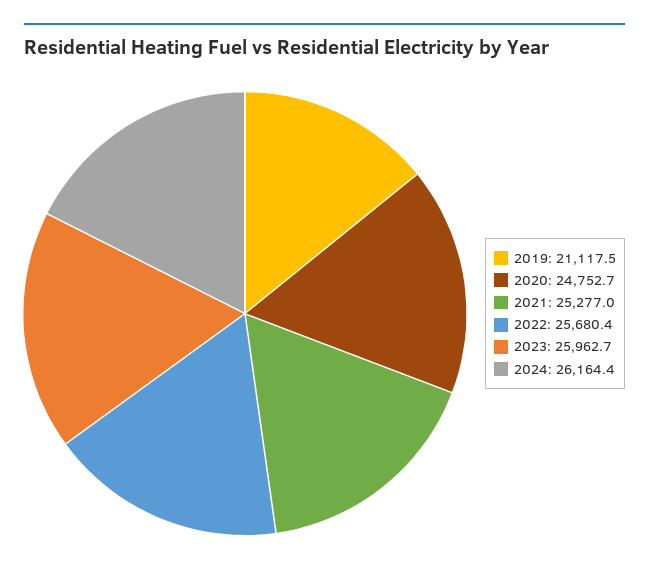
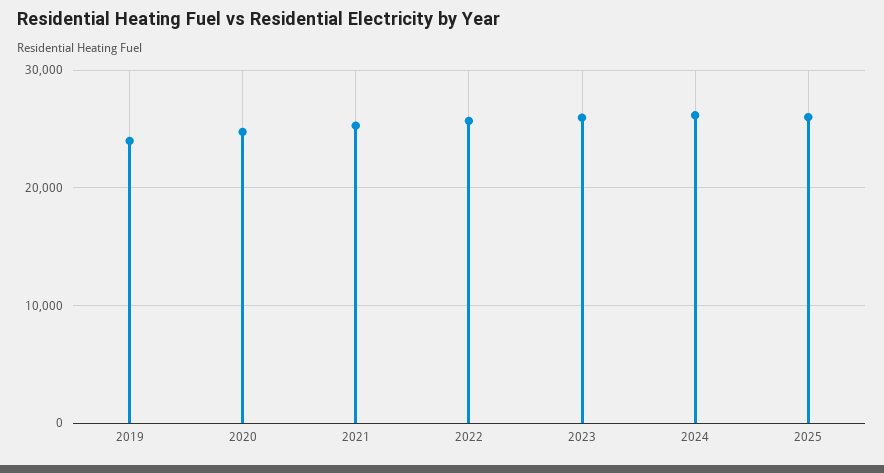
2019: 21117.5 -> 24000
2025: none -> 26000

